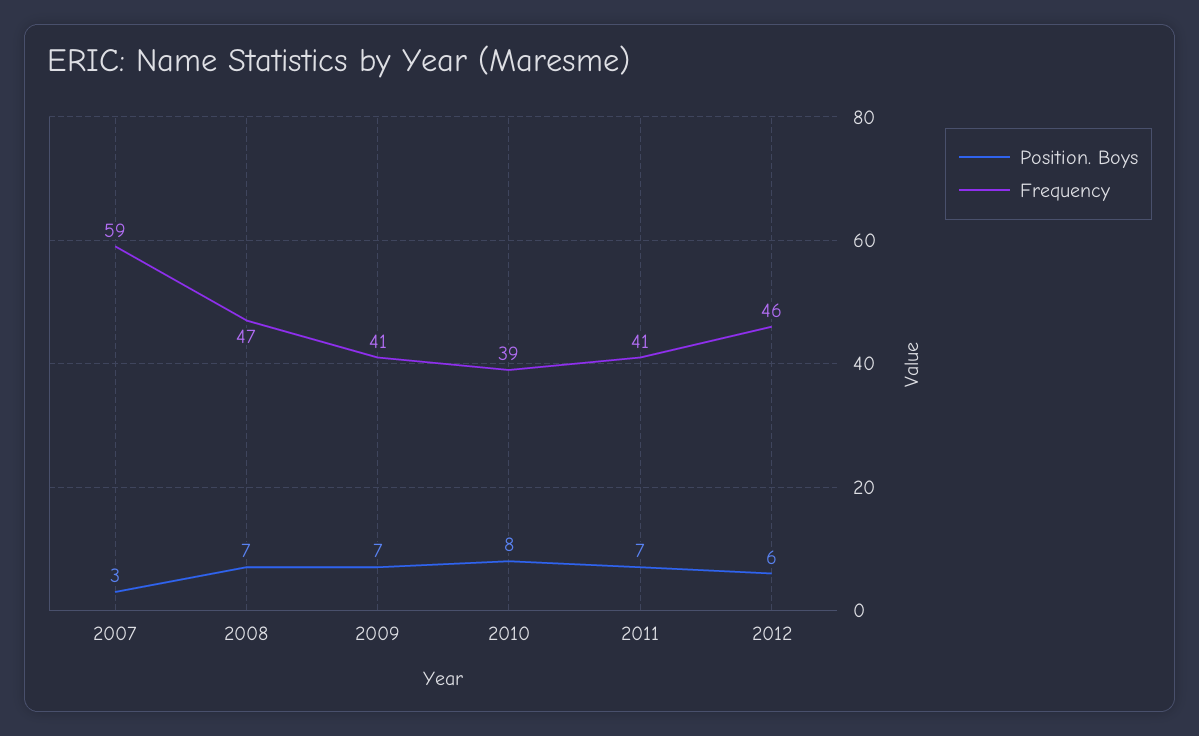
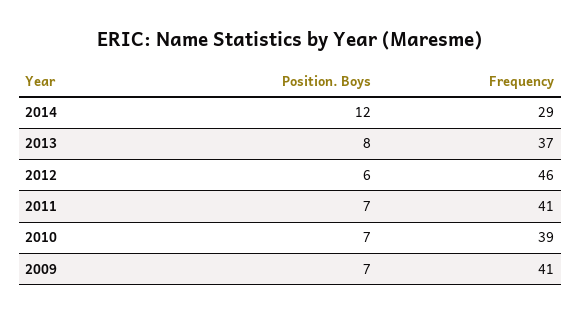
Position. Boys, 2007: 3 -> none
Frequency, 2007: 59 -> none
Position. Boys, 2008: 7 -> none
Frequency, 2008: 47 -> none
Position. Boys, 2010: 8 -> 7
Position. Boys, 2014: none -> 12
Frequency, 2014: none -> 29
Position. Boys, 2013: none -> 8
Frequency, 2013: none -> 37

